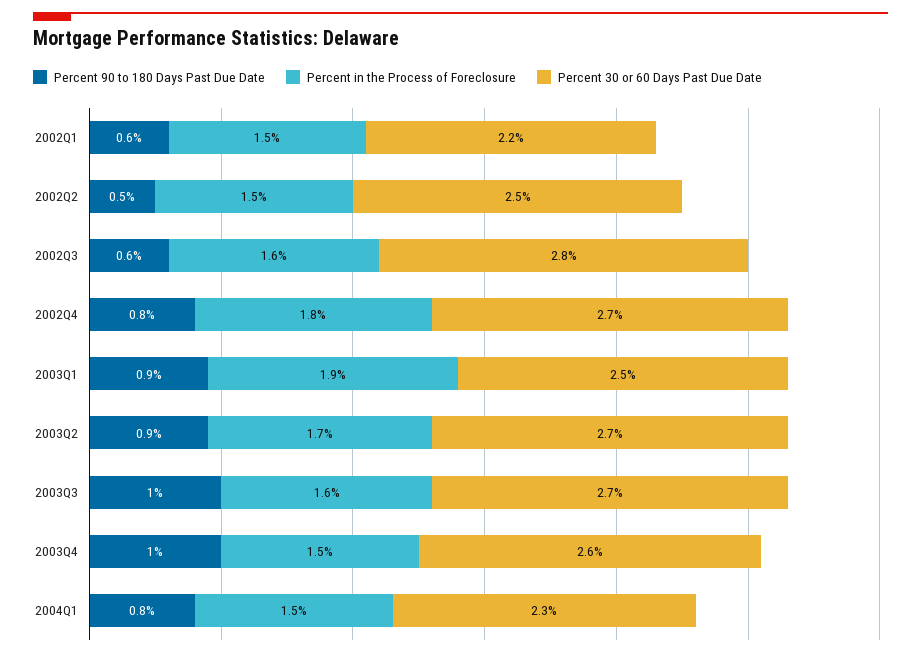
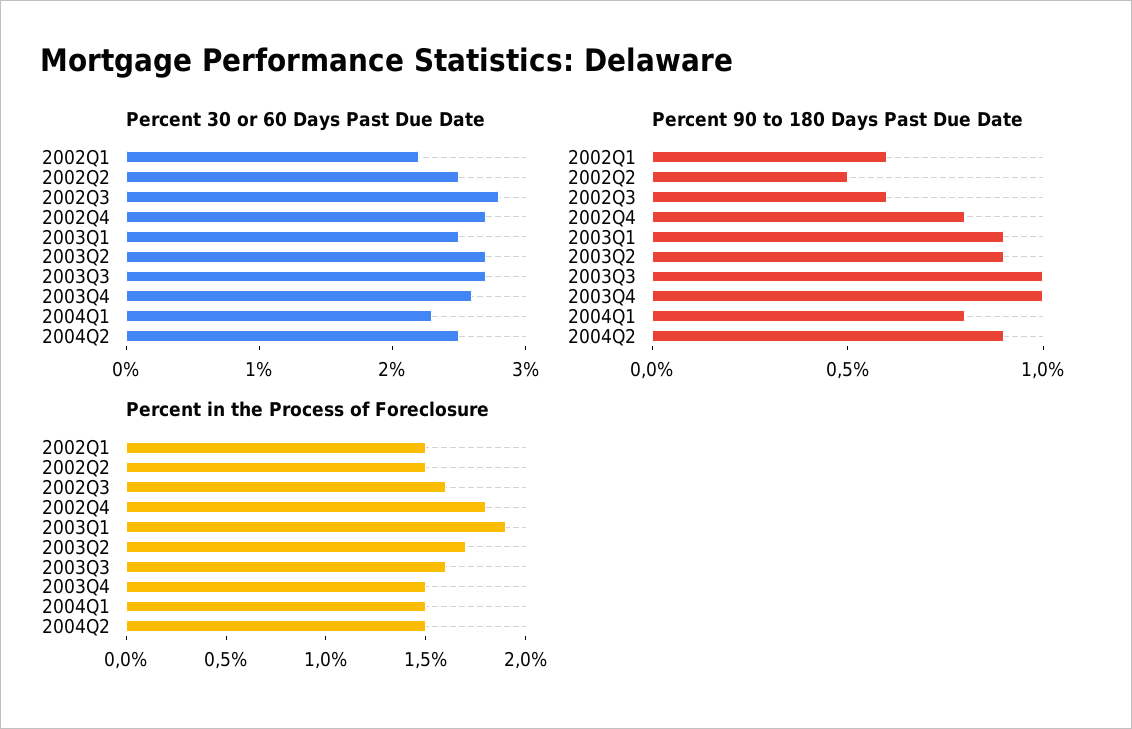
Percent 30 or 60 Days Past Due Date, 2004Q2: none -> 2.5
Percent 90 to 180 Days Past Due Date, 2004Q2: none -> 0.9
Percent in the Process of Foreclosure, 2004Q2: none -> 1.5

